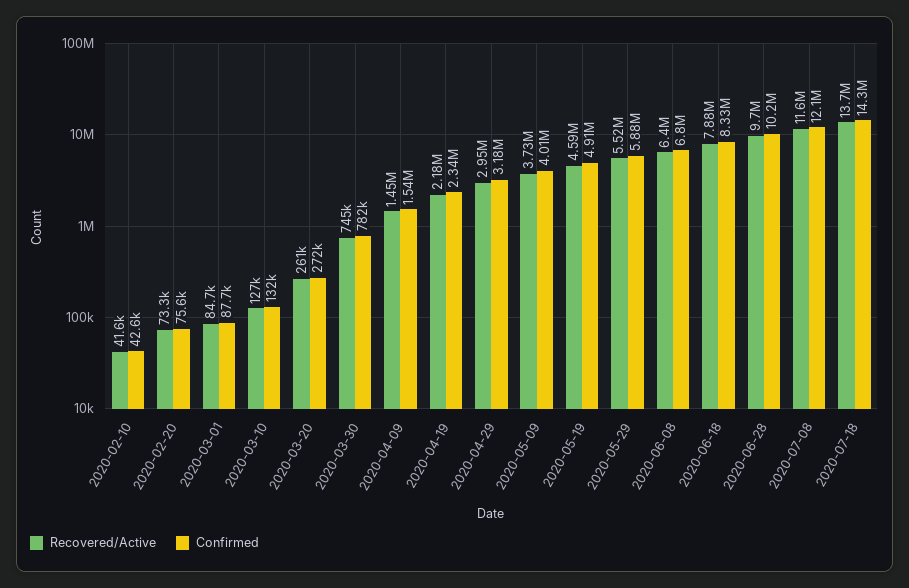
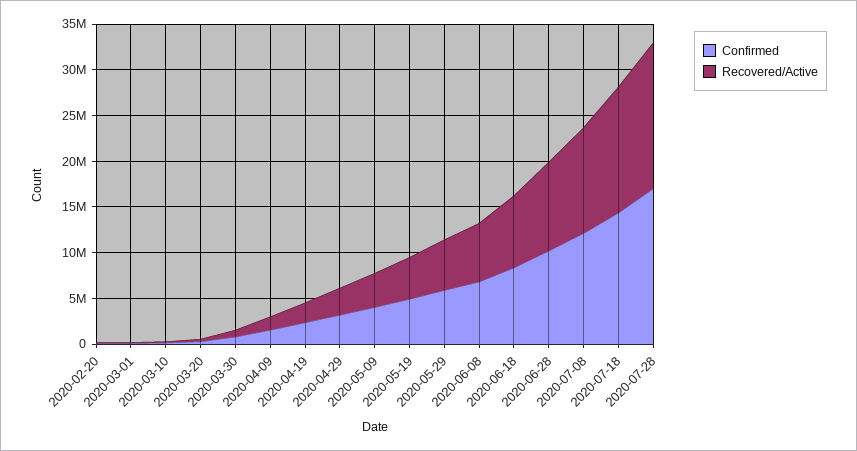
Recovered/Active, 2020-02-10: 41600 -> none
Confirmed, 2020-02-10: 42600 -> none
Confirmed, 2020-07-28: none -> 17000000
Recovered/Active, 2020-07-28: none -> 16000000

